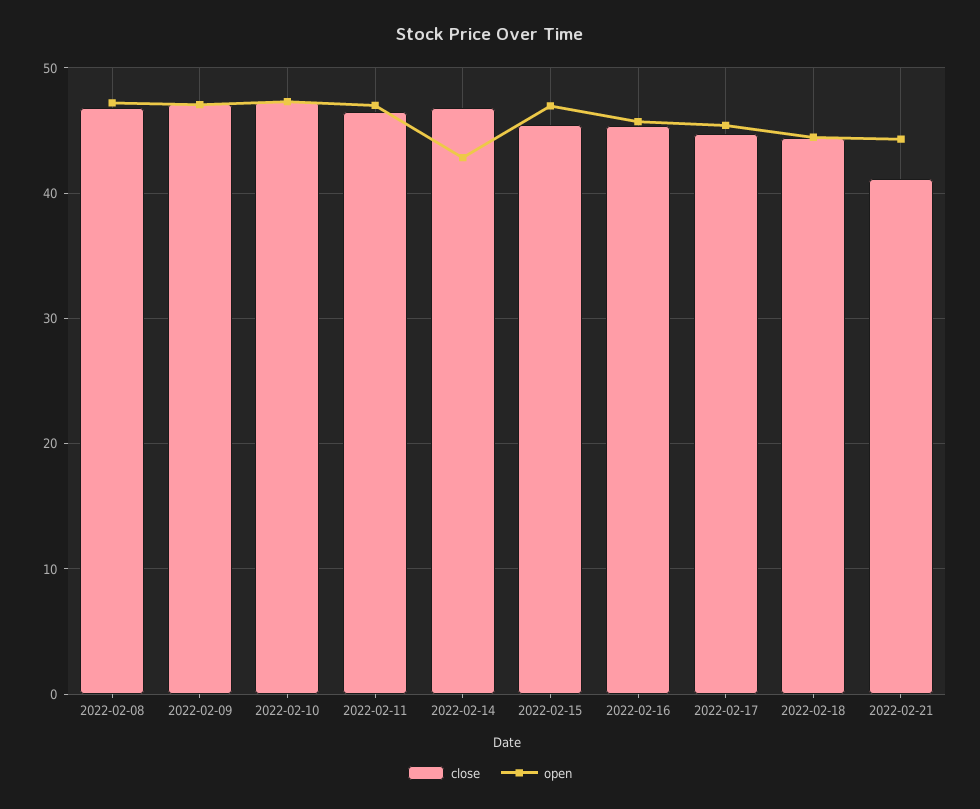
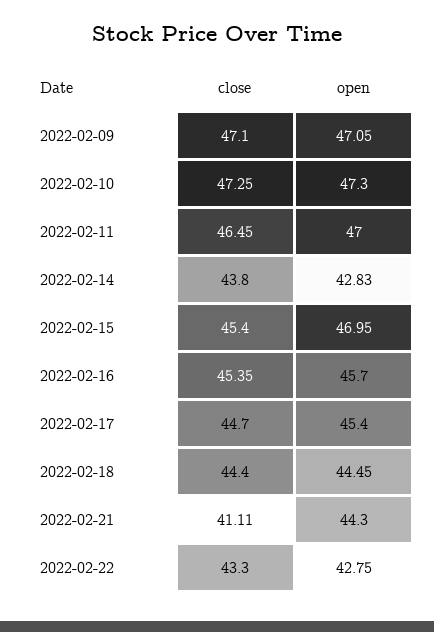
close, 2022-02-08: 47 -> none
open, 2022-02-08: 47 -> none
close, 2022-02-14: 47 -> 43.8
close, 2022-02-22: none -> 43.3
open, 2022-02-22: none -> 42.75

